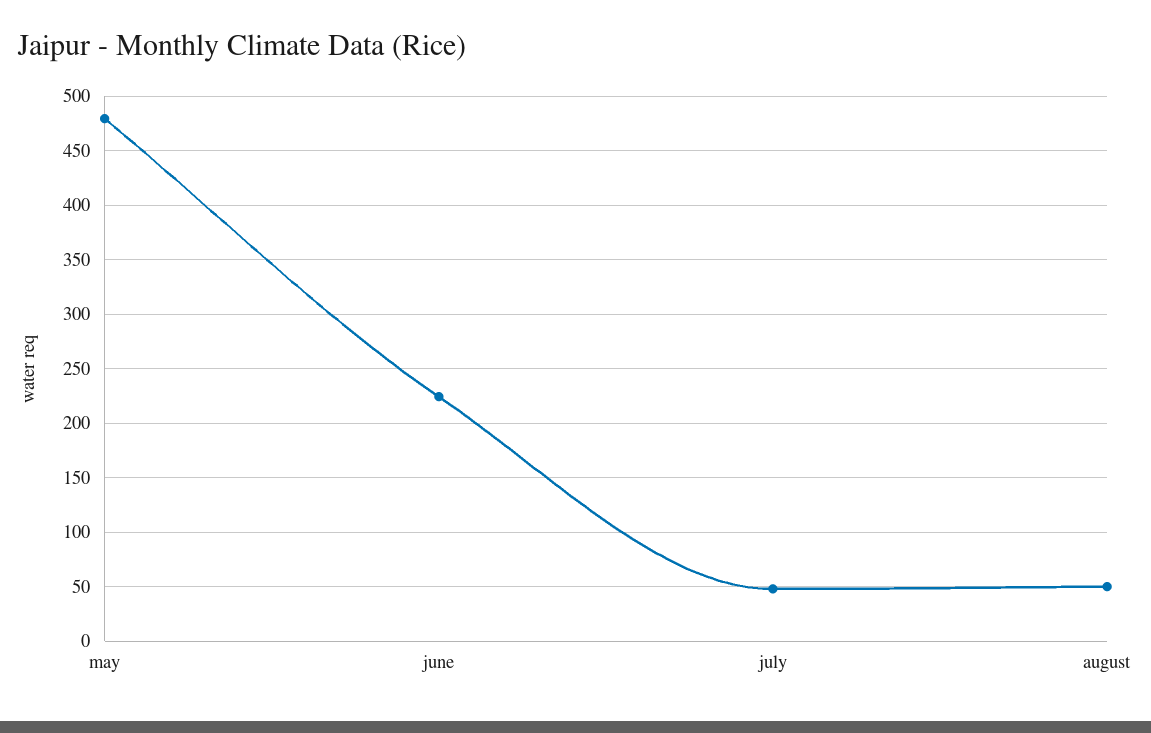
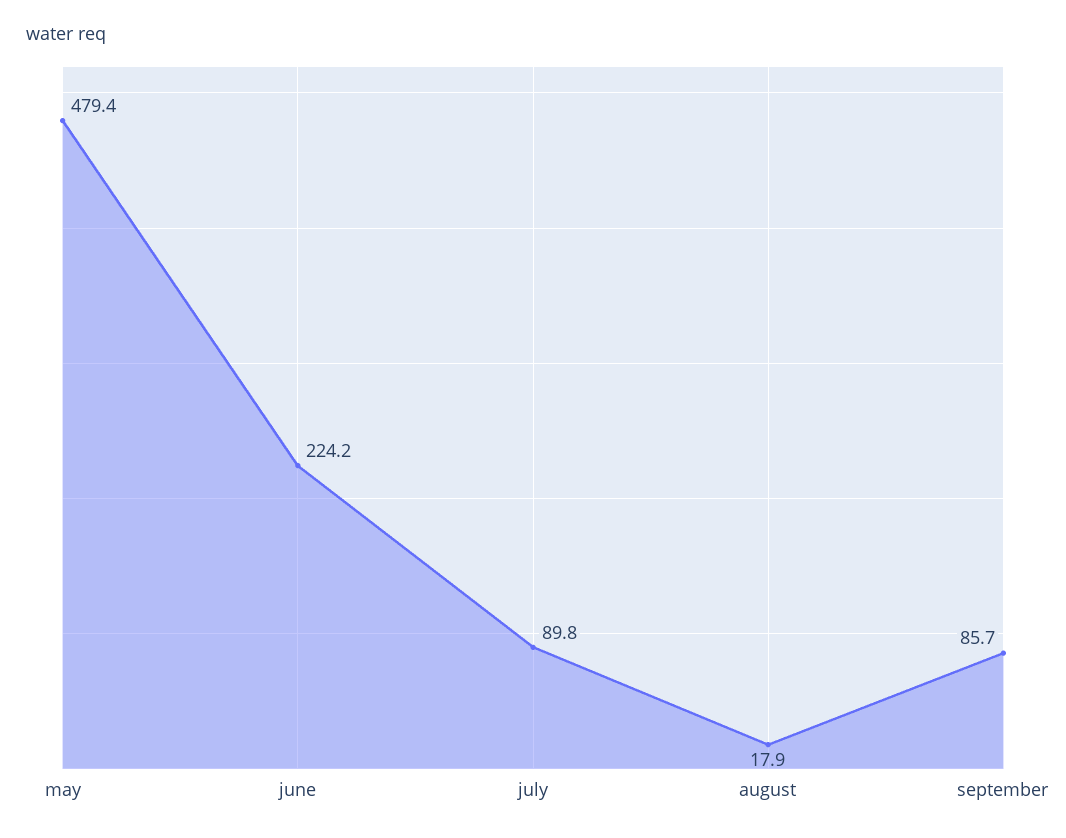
july: 50 -> 89.8
august: 50 -> 17.9
september: none -> 85.7

